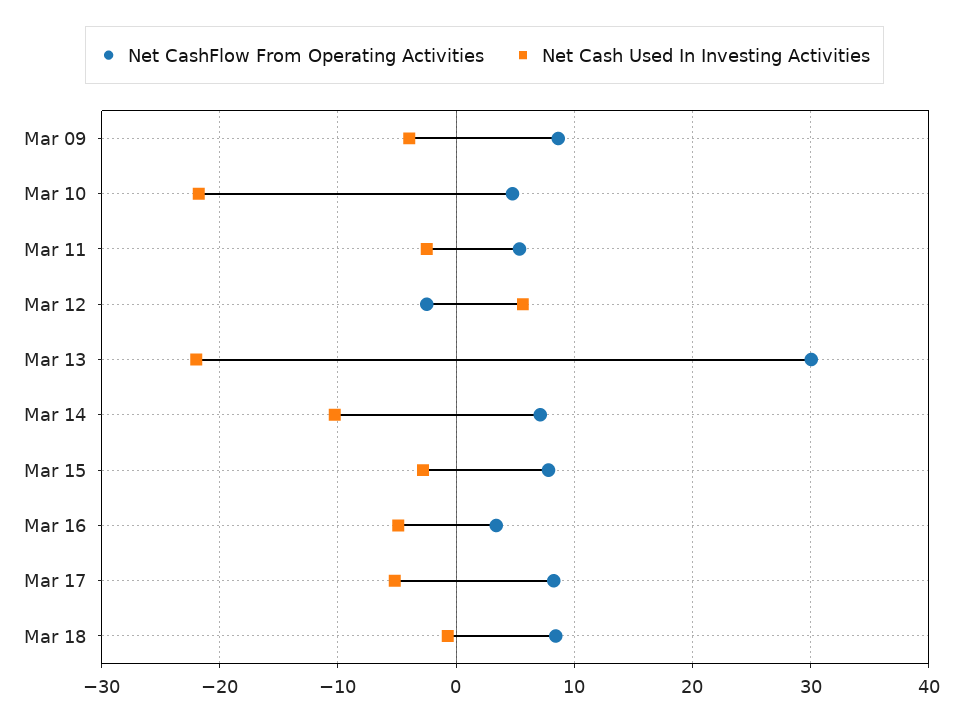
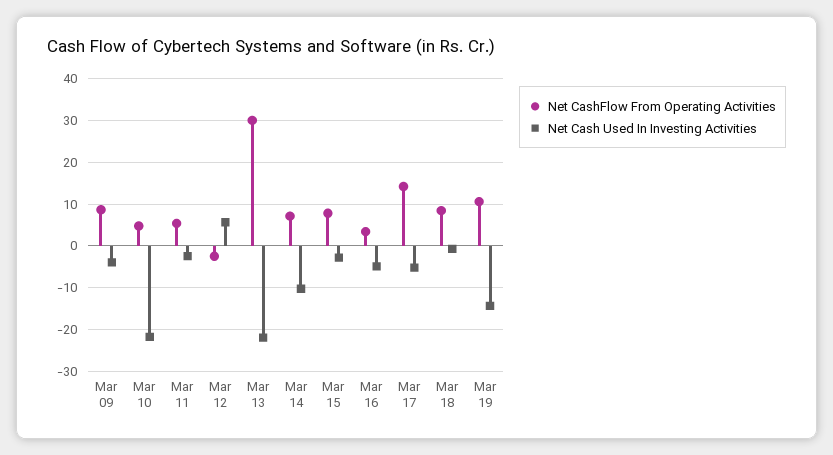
Net CashFlow From Operating Activities, Mar 17: 8 -> 14
Net CashFlow From Operating Activities, Mar 19: none -> 10
Net Cash Used In Investing Activities, Mar 19: none -> -14

